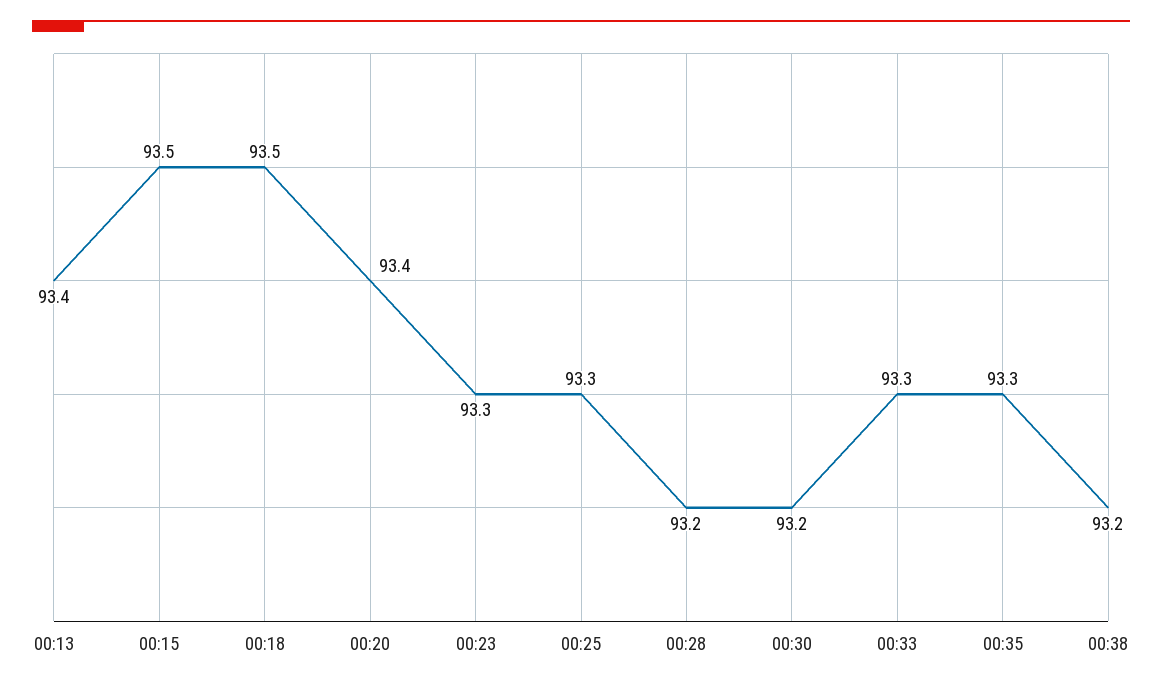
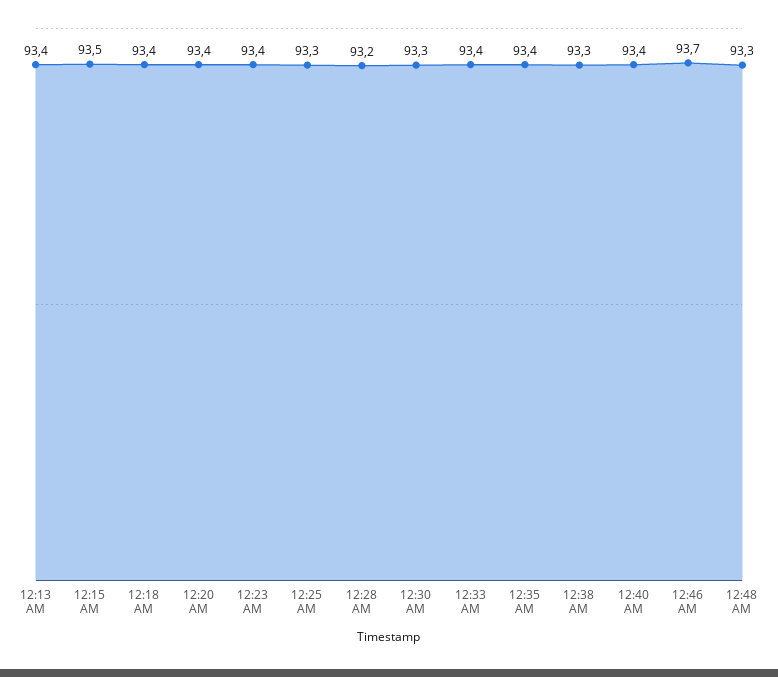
00:18: 93.5 -> 93.4
00:23: 93.3 -> 93.4
00:30: 93.2 -> 93.3
00:33: 93.3 -> 93.4
00:35: 93.3 -> 93.4
00:38: 93.2 -> 93.3
12:40 AM: none -> 93.4
12:46 AM: none -> 93.7
12:48 AM: none -> 93.3

